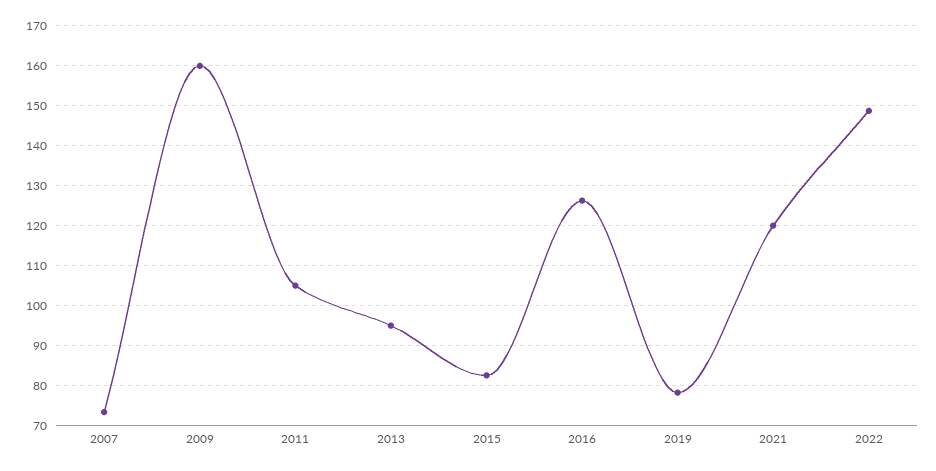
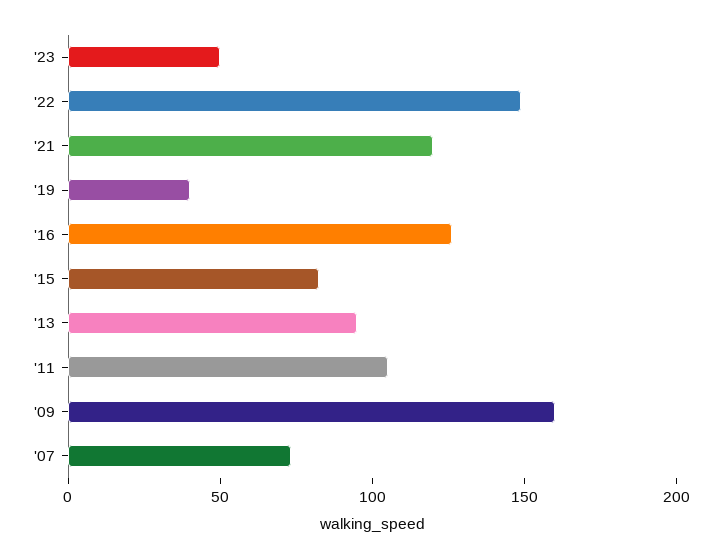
2019: 78 -> 40
'23: none -> 50

